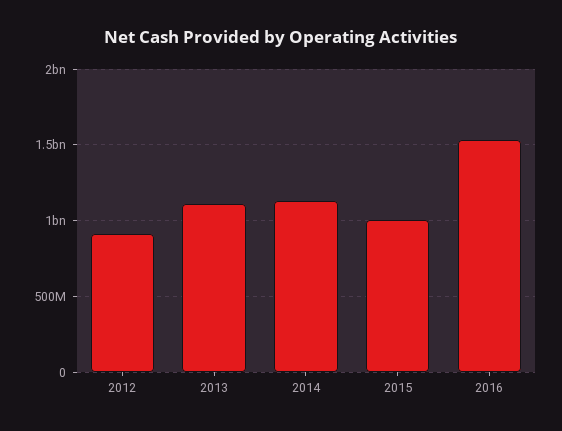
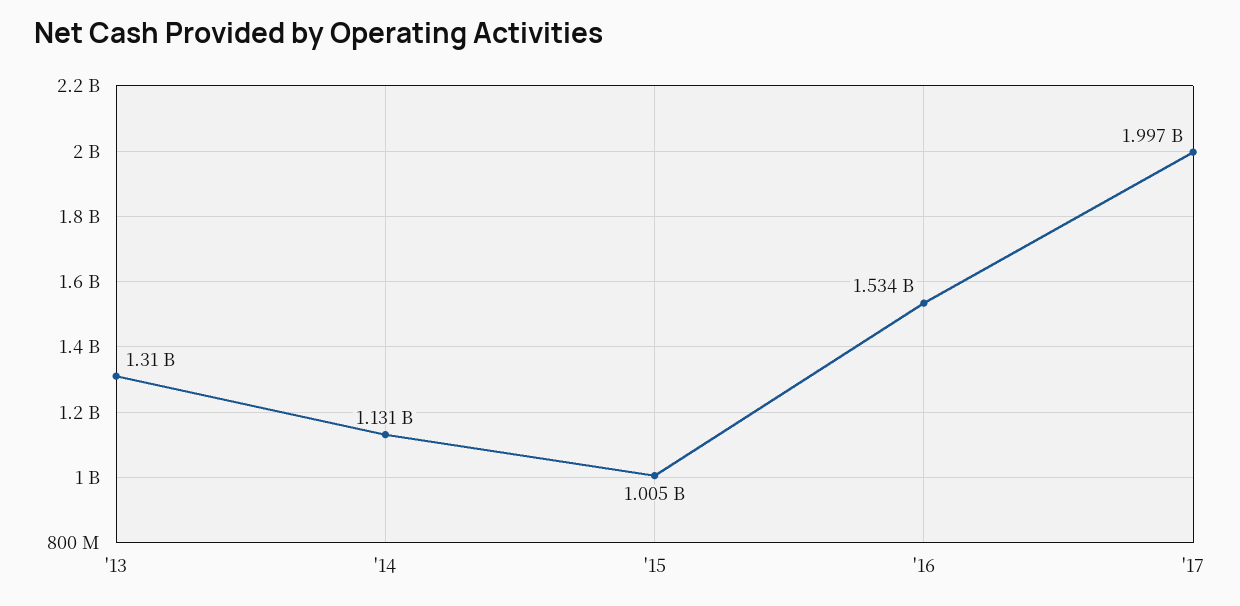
2012: 900000000 -> none
2013: 1100000000 -> 1310000000
'17: none -> 1997000000

